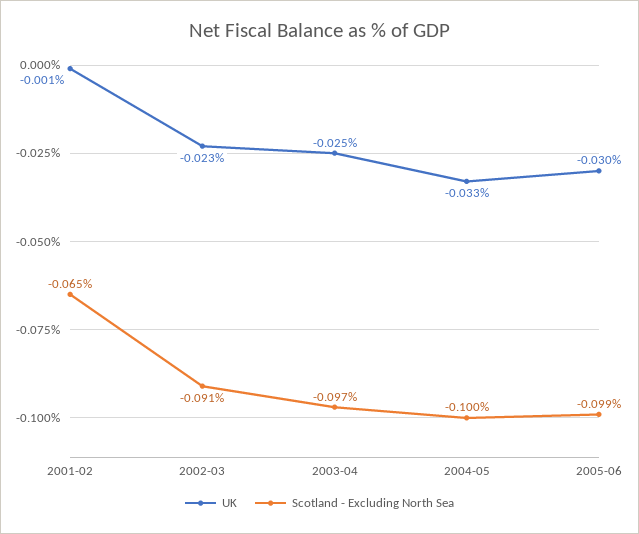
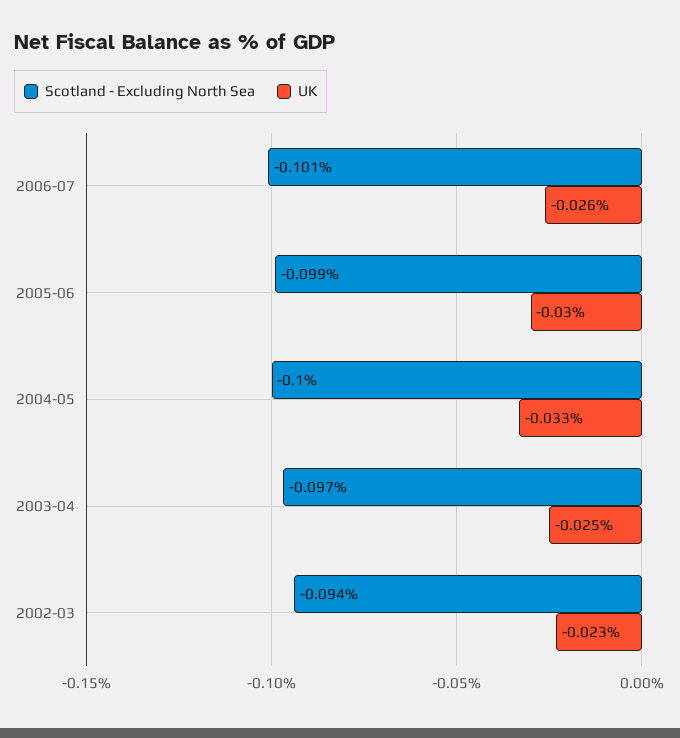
UK, 2001-02: -0.001 -> none
Scotland - Excluding North Sea, 2001-02: -0.065 -> none
Scotland - Excluding North Sea, 2002-03: -0.091 -> -0.094
Scotland - Excluding North Sea, 2006-07: none -> -0.101
UK, 2006-07: none -> -0.026

